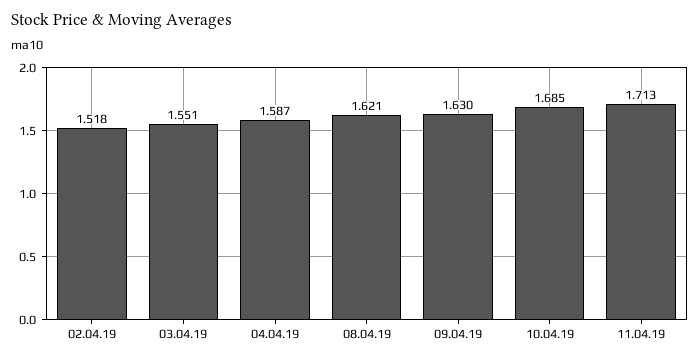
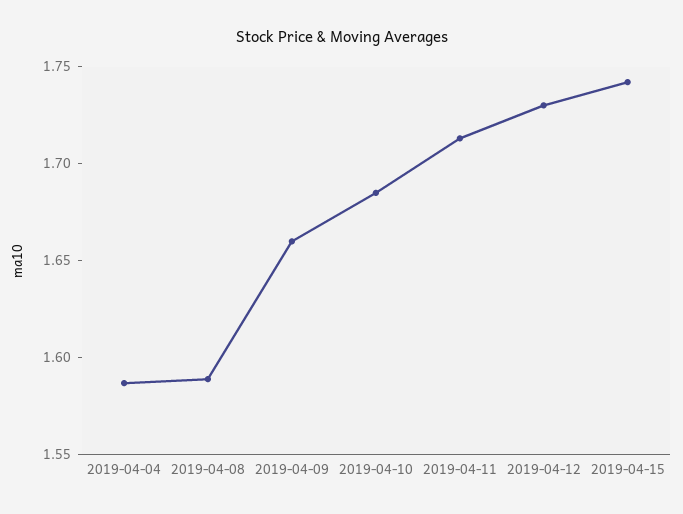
02.04.19: 1.518 -> none
03.04.19: 1.551 -> none
08.04.19: 1.621 -> 1.59
09.04.19: 1.63 -> 1.66
2019-04-12: none -> 1.73
2019-04-15: none -> 1.74

